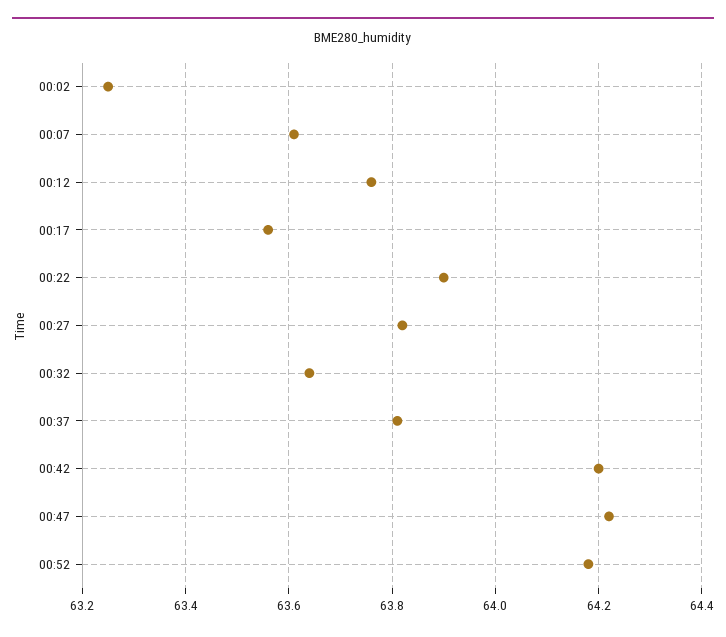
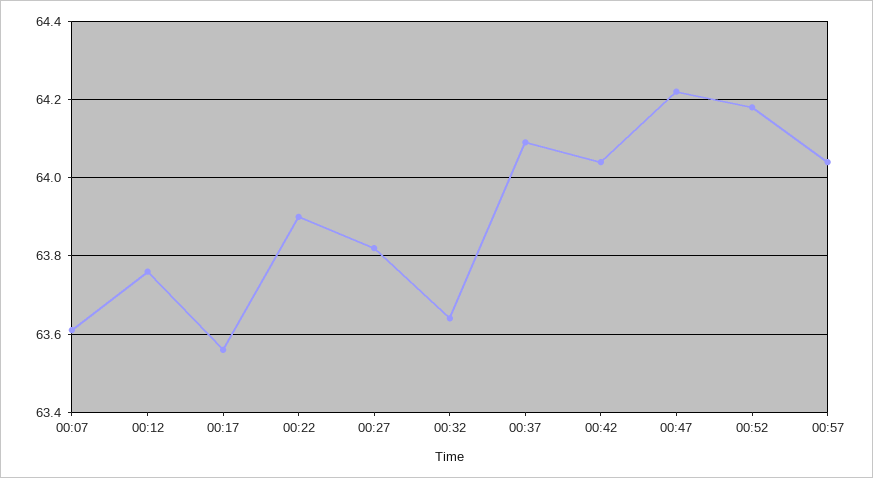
00:02: 63.25 -> none
00:37: 63.8 -> 64.1
00:42: 64.2 -> 64.05
00:57: none -> 64.05

